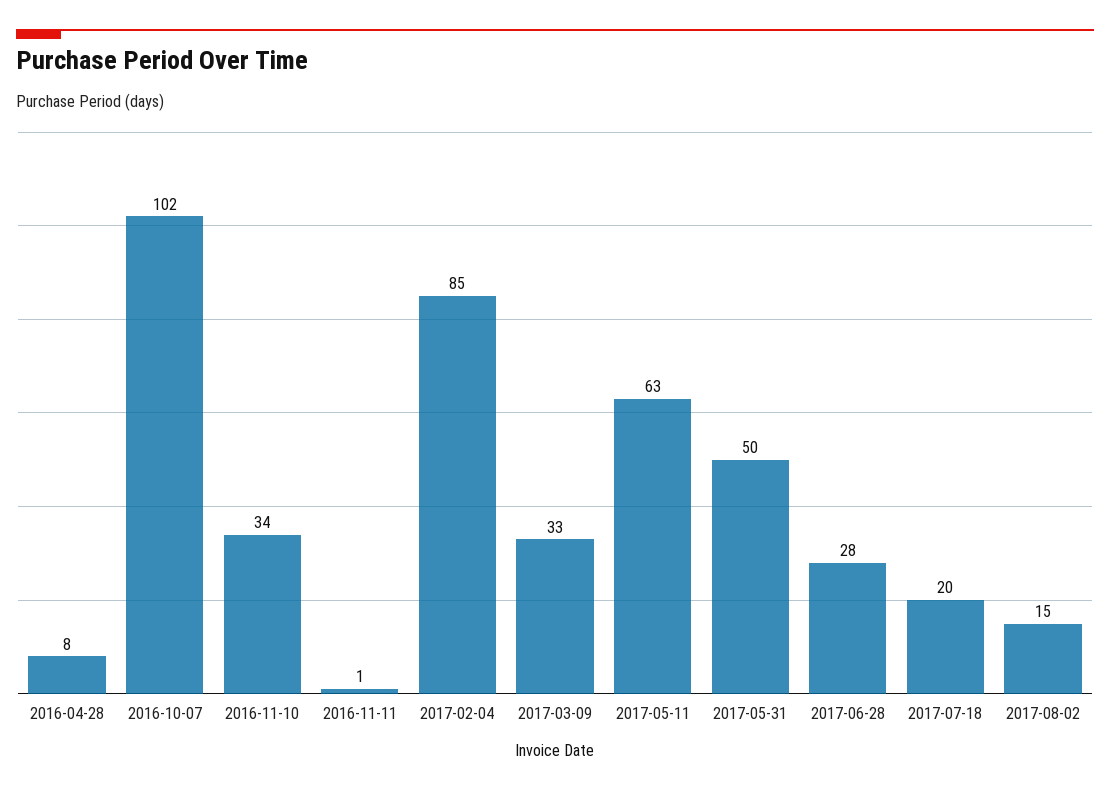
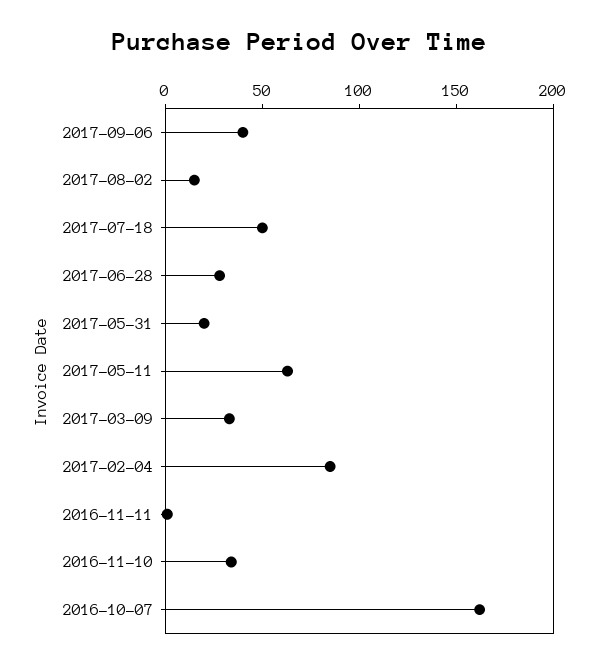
2016-04-28: 8 -> none
2016-10-07: 102 -> 160
2017-05-31: 50 -> 20
2017-07-18: 20 -> 50
2017-09-06: none -> 40

